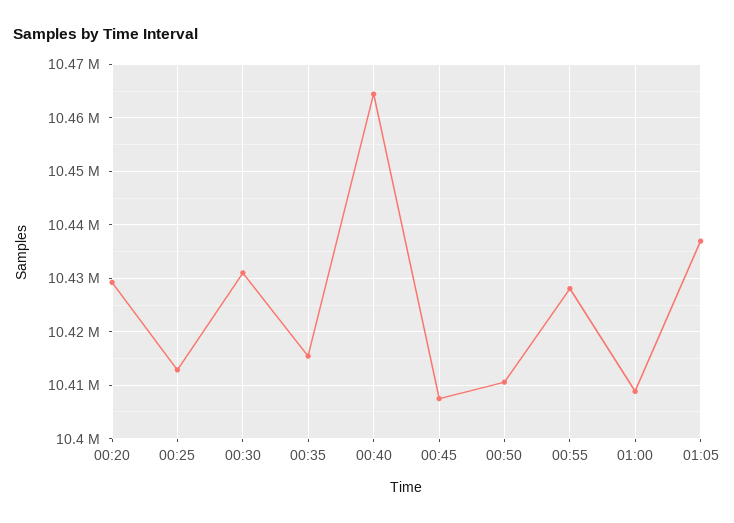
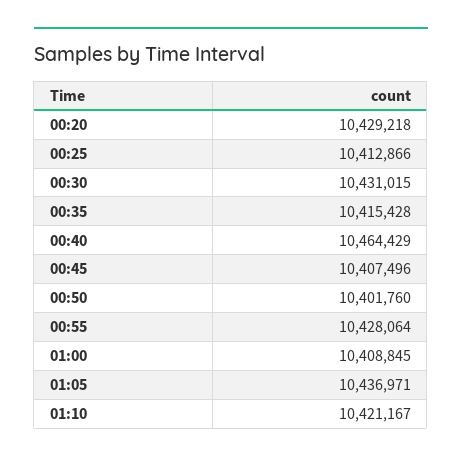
00:50: 10410000 -> 10401760
01:10: none -> 10421167

